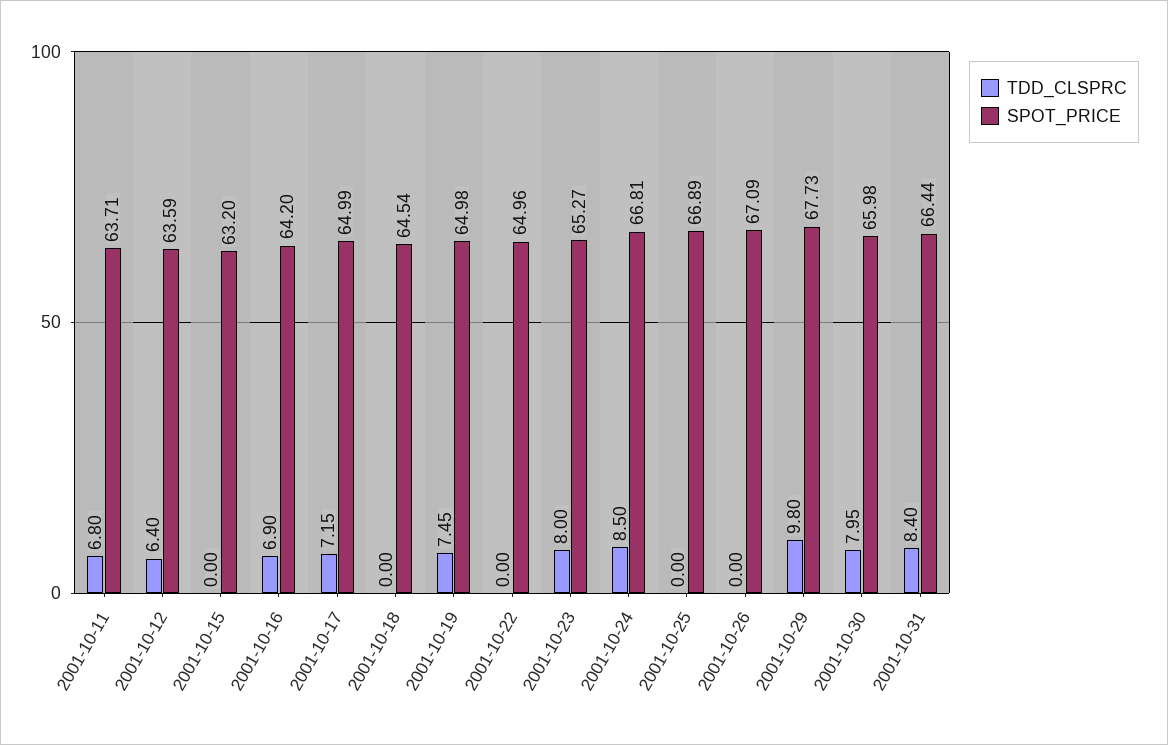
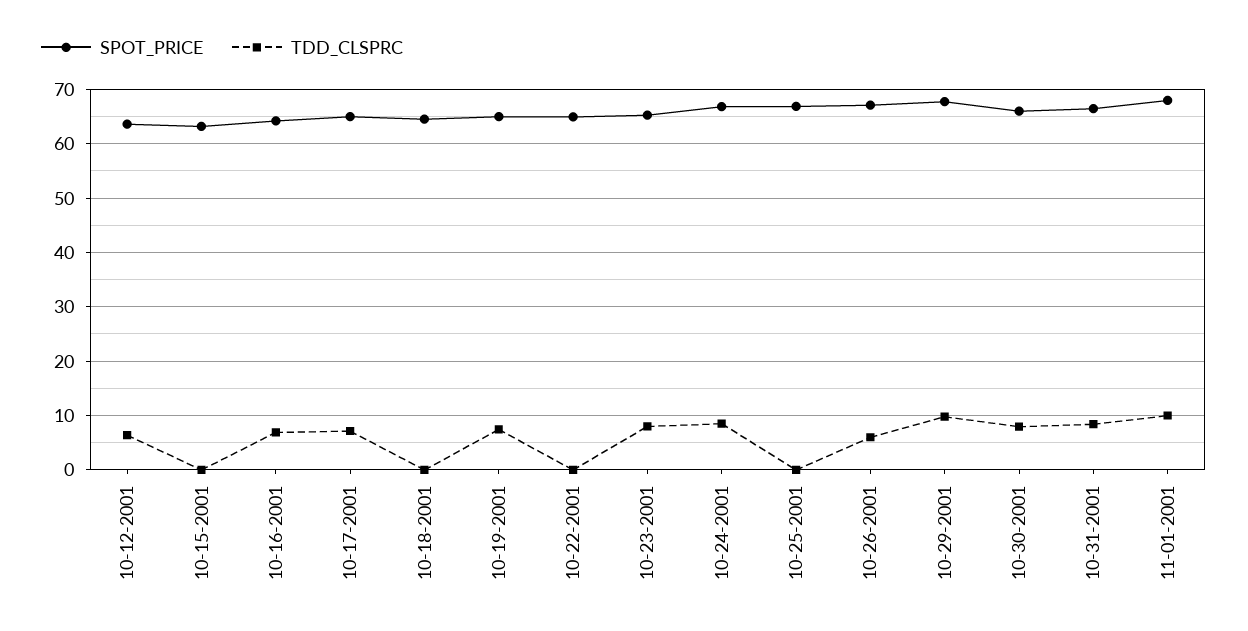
TDD_CLSPRC, 2001-10-11: 6.8 -> none
SPOT_PRICE, 2001-10-11: 63.71 -> none
TDD_CLSPRC, 2001-10-26: 0 -> 6
SPOT_PRICE, 11-01-2001: none -> 68
TDD_CLSPRC, 11-01-2001: none -> 10

